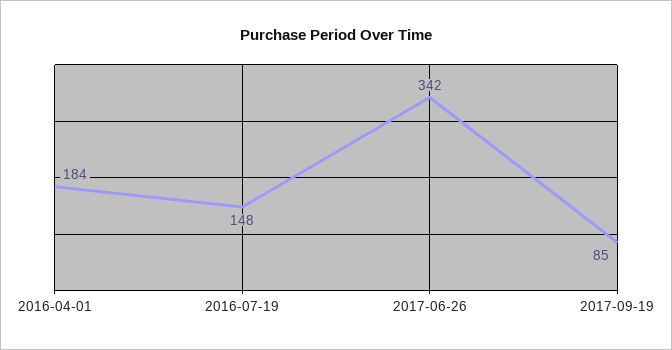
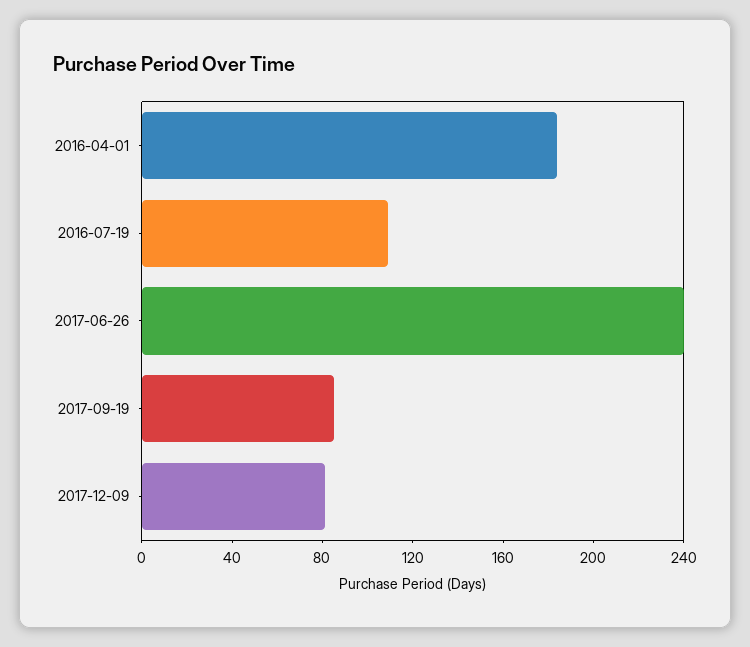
2016-07-19: 148 -> 110
2017-06-26: 342 -> 240
2017-12-09: none -> 80

